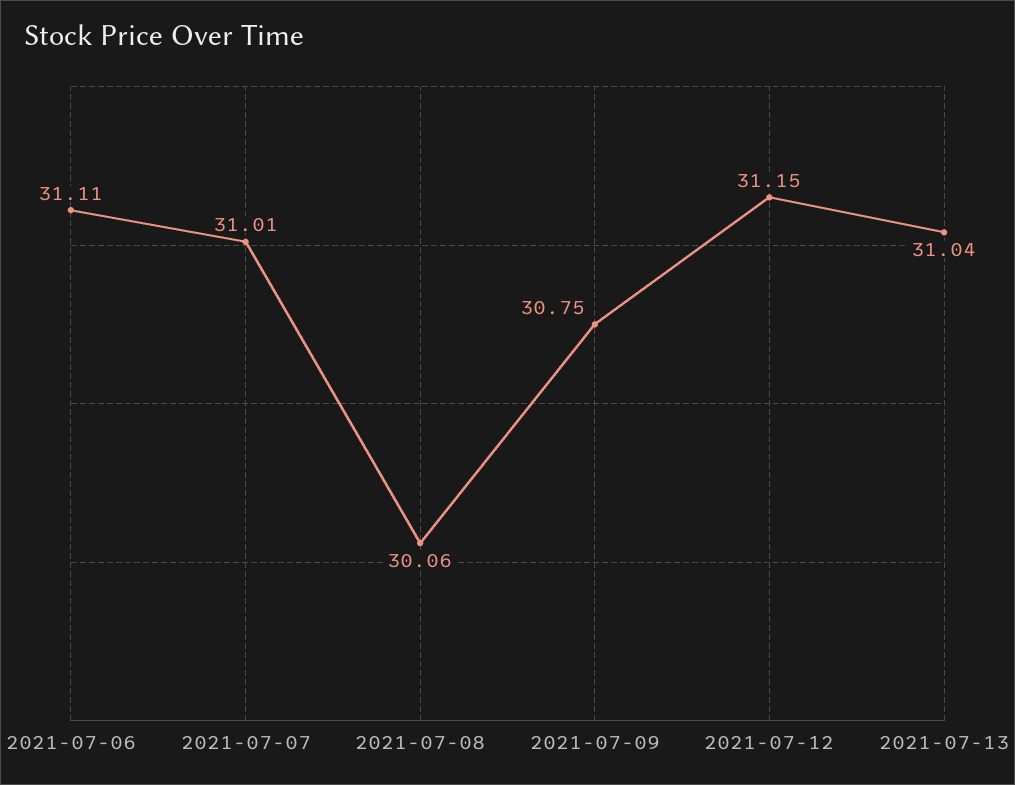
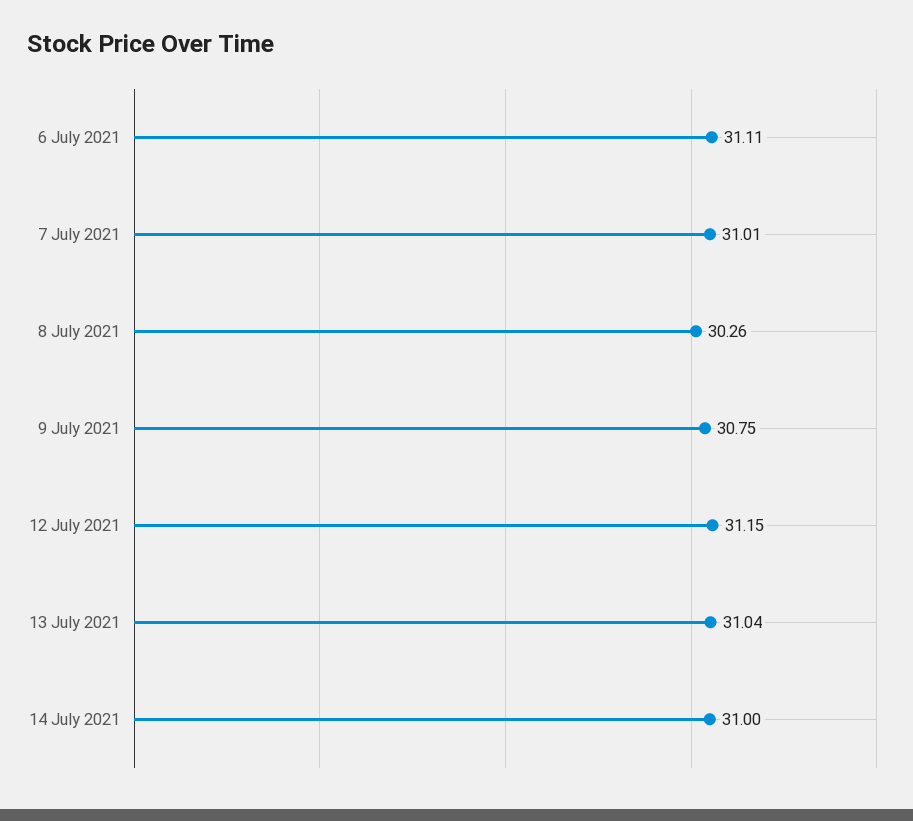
2021-07-08: 30.06 -> 30.26
14 July 2021: none -> 31

